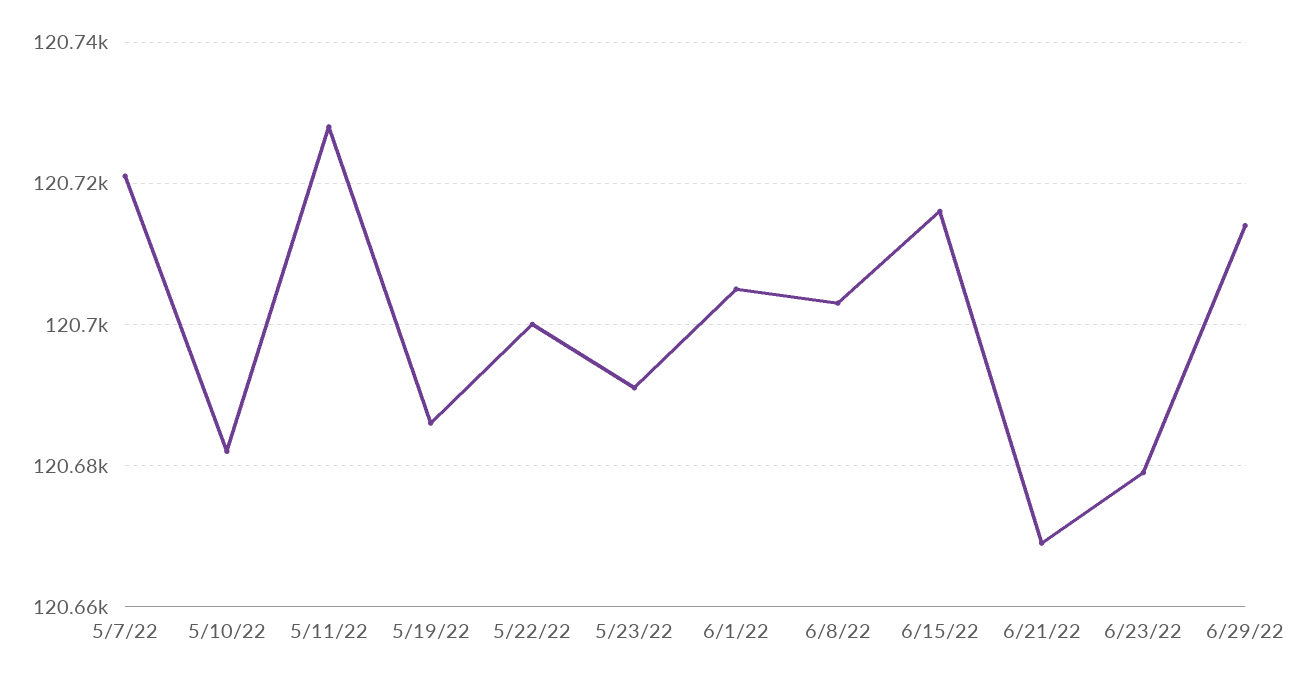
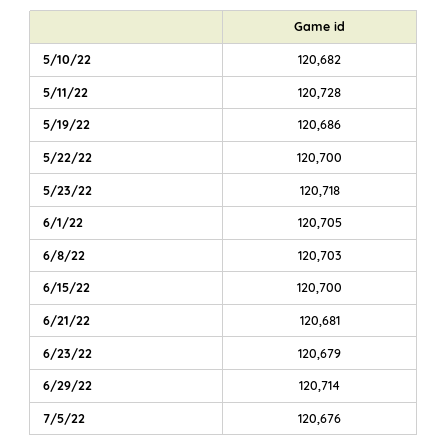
5/7/22: 120720 -> none
5/23/22: 120690 -> 120718
6/15/22: 120715 -> 120700
6/21/22: 120670 -> 120681
7/5/22: none -> 120676

